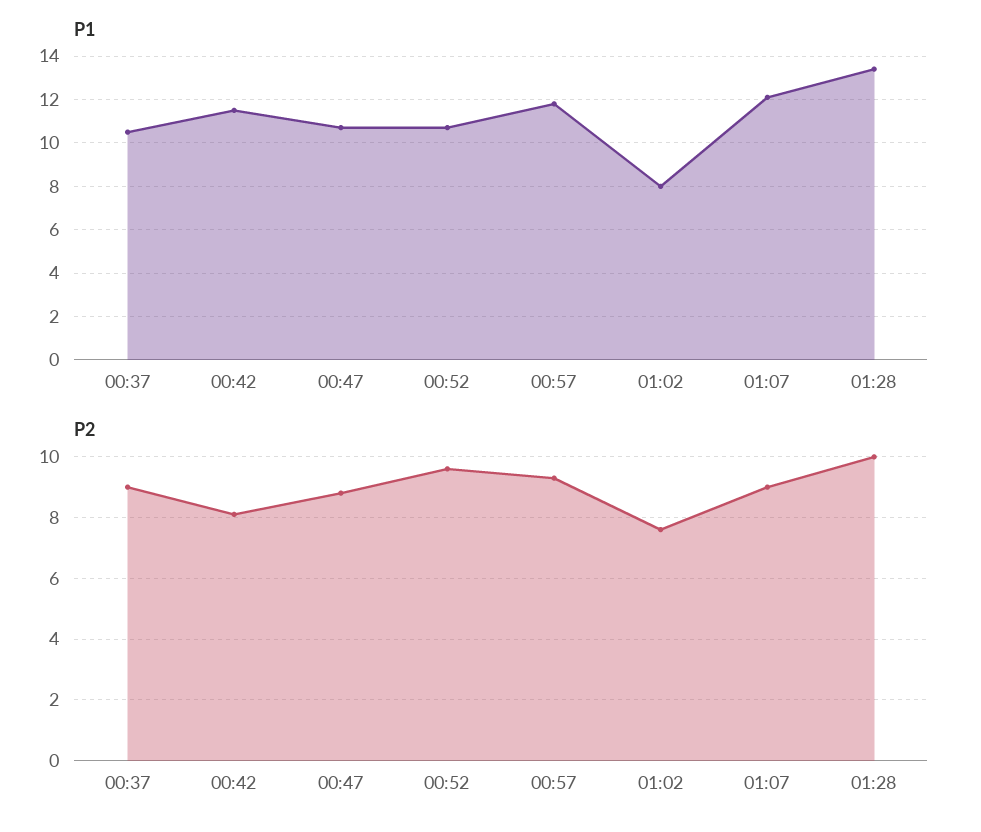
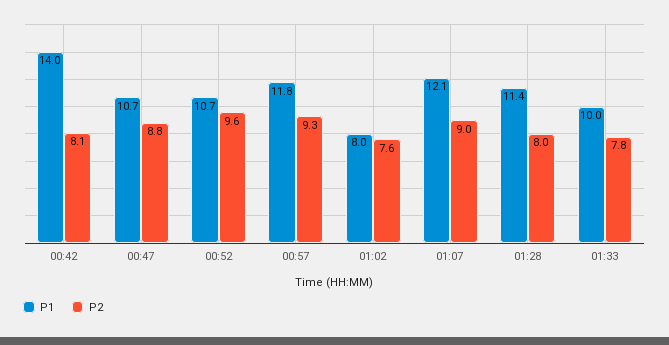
P1, 00:37: 10.5 -> none
P1, 00:42: 11.5 -> 14
P1, 01:28: 13.5 -> 11.4
P2, 00:37: 9 -> none
P2, 01:28: 10 -> 8
P1, 01:33: none -> 10
P2, 01:33: none -> 7.8

